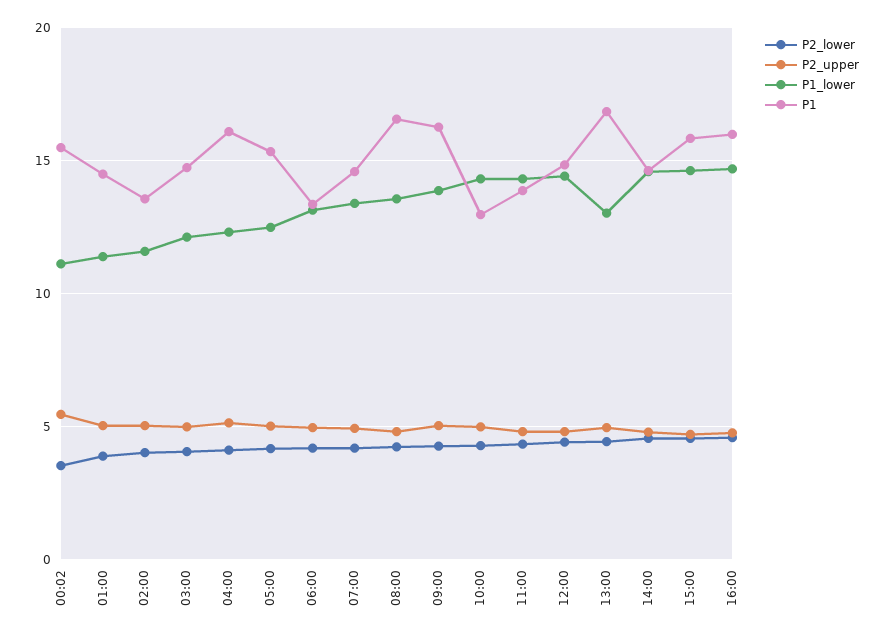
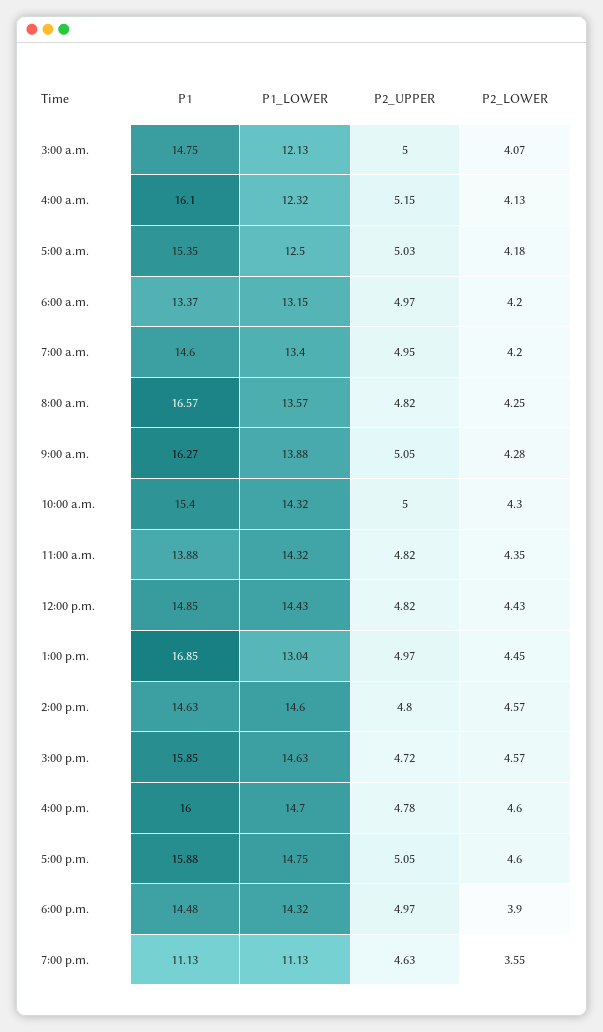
P2_lower, 00:02: 3.5 -> none
P2_upper, 00:02: 5.5 -> none
P1_lower, 00:02: 11 -> none
P1, 00:02: 15.5 -> none
P2_lower, 01:00: 4 -> none
P2_upper, 01:00: 5 -> none
P1_lower, 01:00: 11.5 -> none
P1, 01:00: 14.5 -> none
P2_lower, 02:00: 4 -> none
P2_upper, 02:00: 5 -> none
P1_lower, 02:00: 11.5 -> none
P1, 02:00: 13.5 -> none
P1, 10:00: 13 -> 15.4
P1, 5:00 p.m.: none -> 15.88
P1_lower, 5:00 p.m.: none -> 14.75
P2_upper, 5:00 p.m.: none -> 5.05
P2_lower, 5:00 p.m.: none -> 4.6
P1, 6:00 p.m.: none -> 14.48
P1_lower, 6:00 p.m.: none -> 14.32
P2_upper, 6:00 p.m.: none -> 4.97
P2_lower, 6:00 p.m.: none -> 3.9
P1, 7:00 p.m.: none -> 11.13
P1_lower, 7:00 p.m.: none -> 11.13
P2_upper, 7:00 p.m.: none -> 4.63
P2_lower, 7:00 p.m.: none -> 3.55

